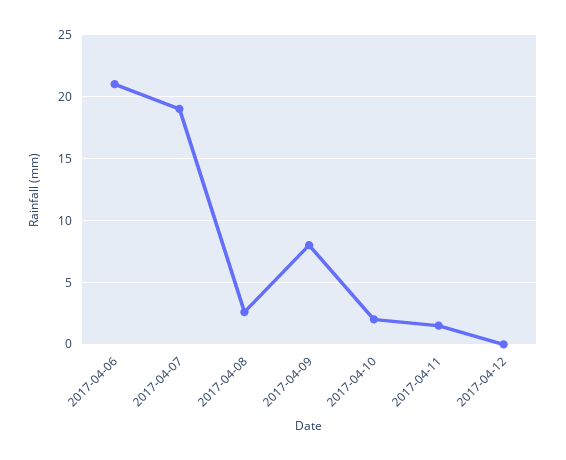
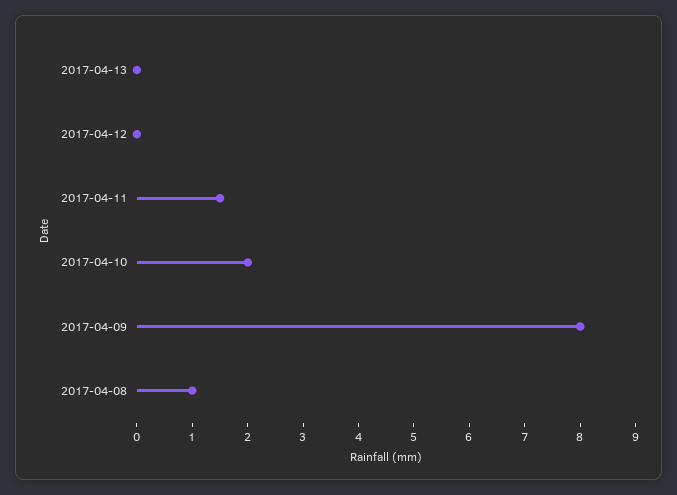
2017-04-06: 21 -> none
2017-04-07: 19 -> none
2017-04-08: 2.5 -> 1
2017-04-13: none -> 0

